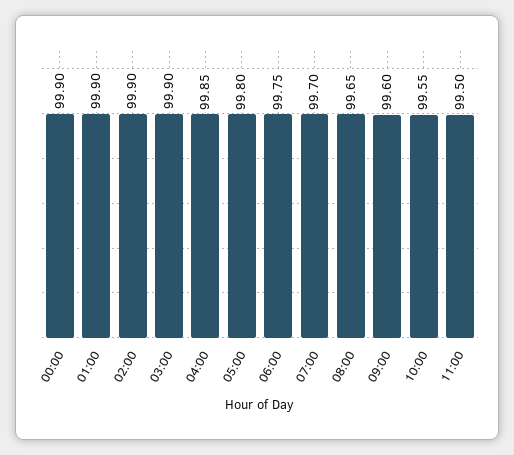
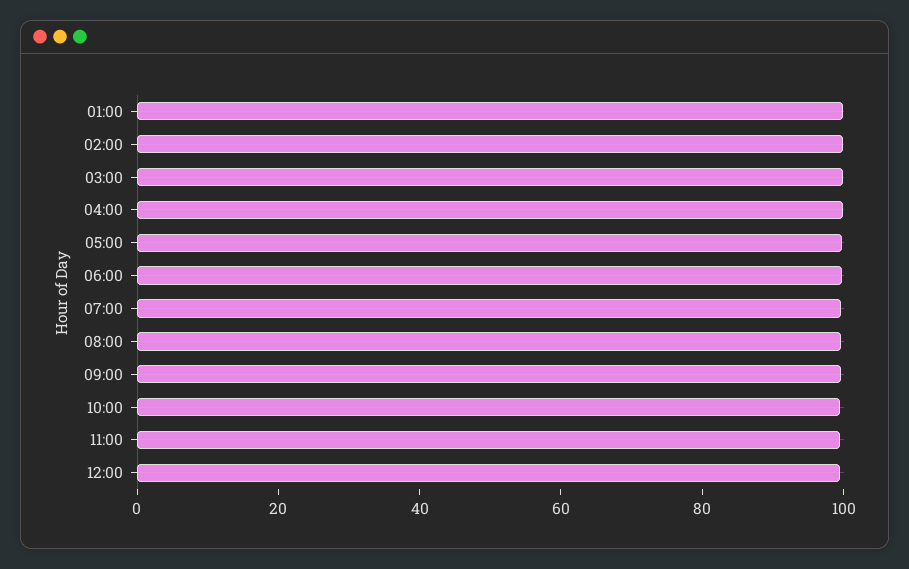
00:00: 99.9 -> none
12:00: none -> 100

